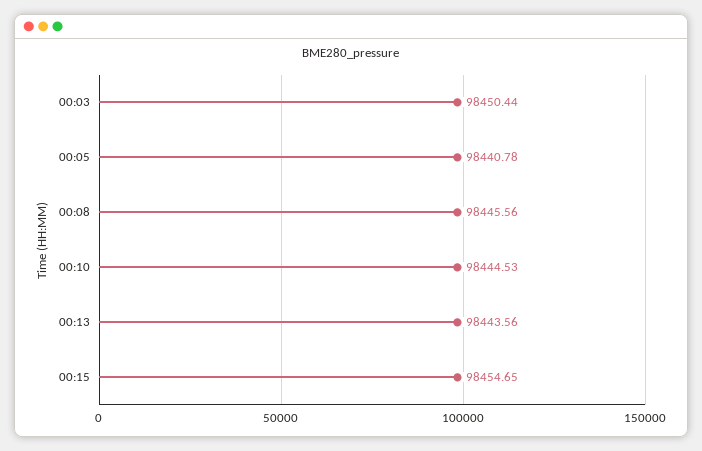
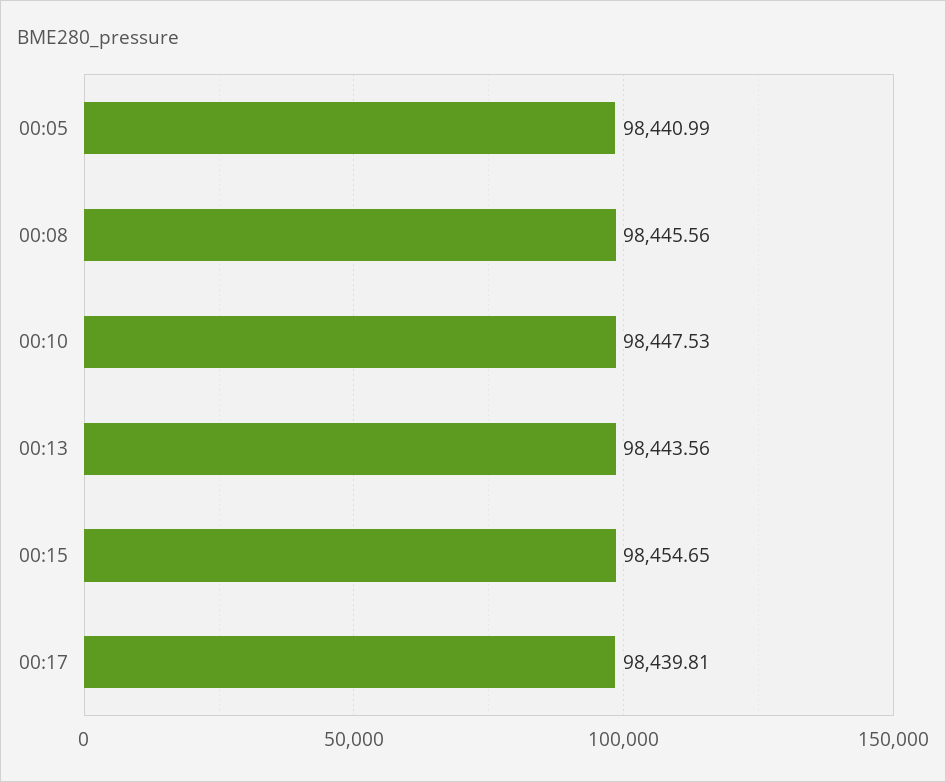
00:03: 98450.44 -> none
00:05: 98440.78 -> 98440.99
00:10: 98444.53 -> 98447.53
00:17: none -> 98439.81

